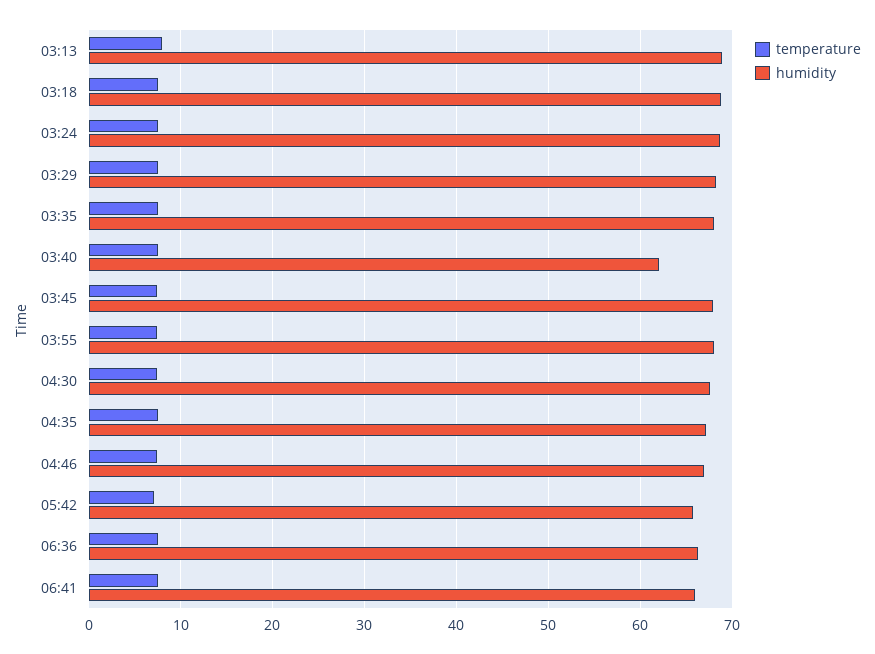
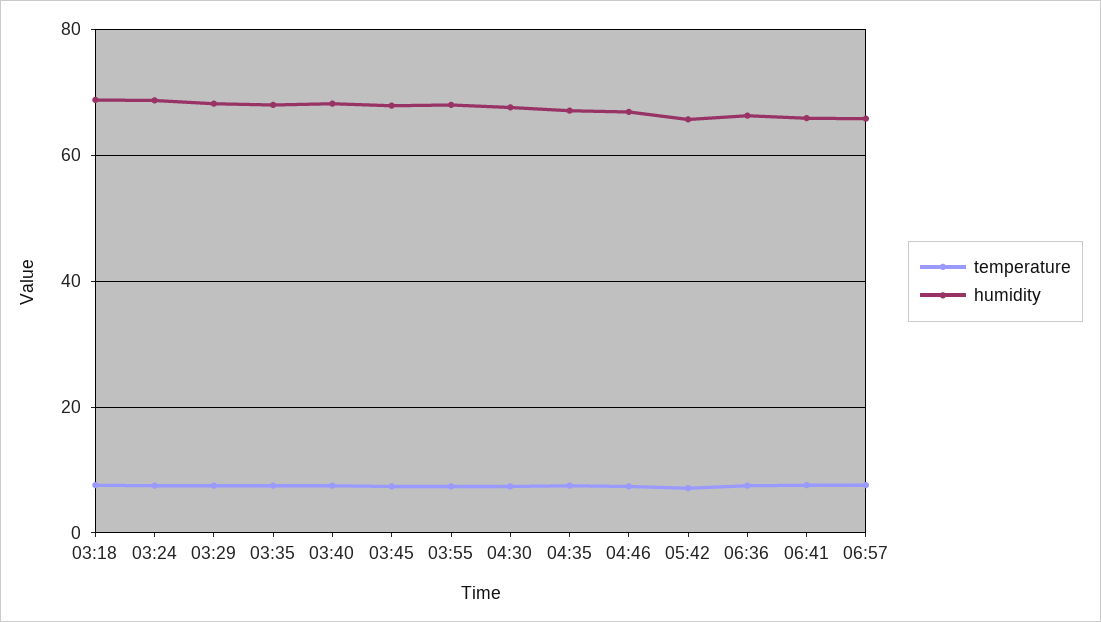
temperature, 03:13: 8 -> none
humidity, 03:13: 69 -> none
humidity, 03:40: 62 -> 68
temperature, 06:57: none -> 8
humidity, 06:57: none -> 66

